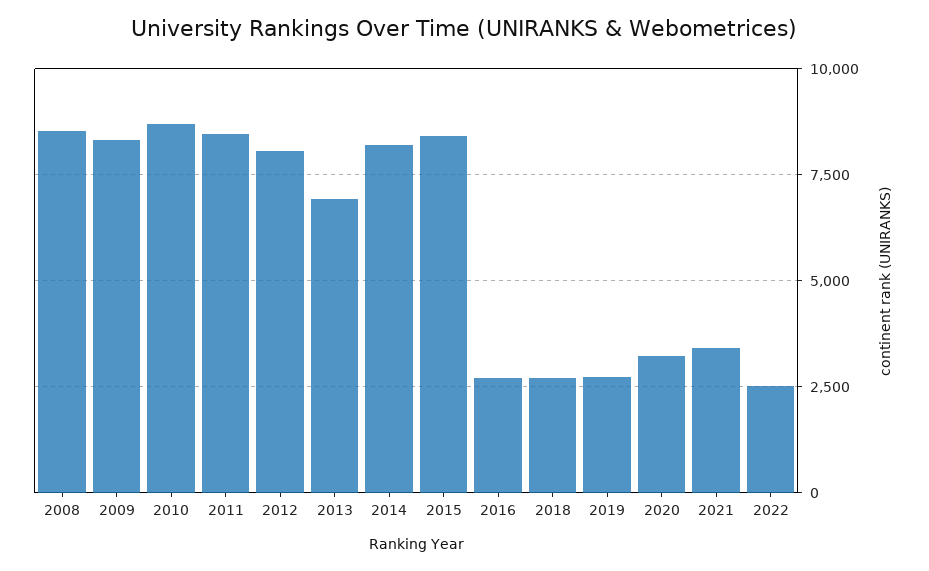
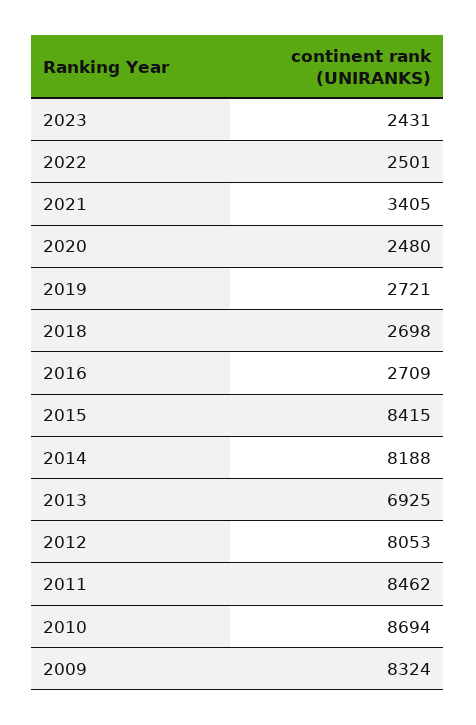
2008: 8500 -> none
2020: 3250 -> 2480
2023: none -> 2431

